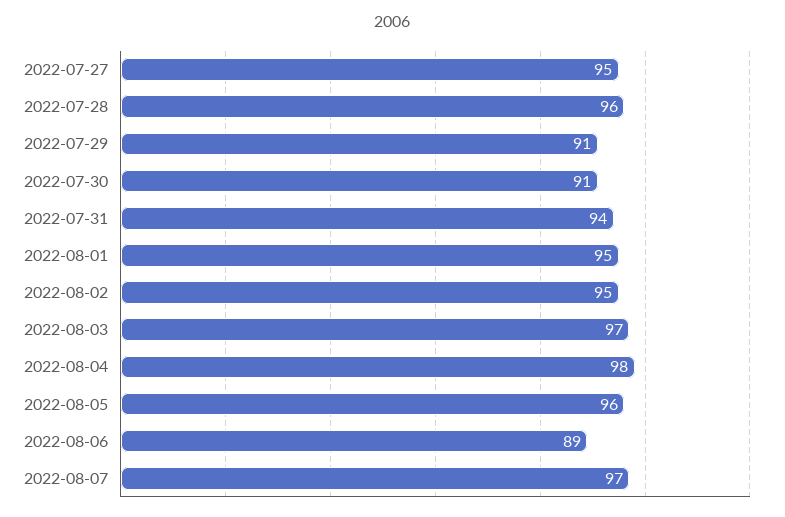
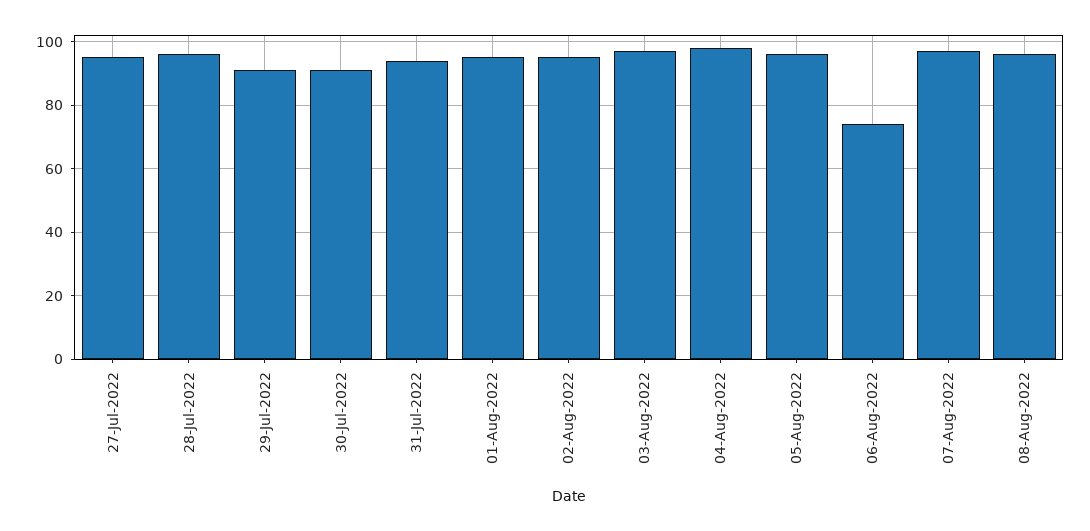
2022-08-06: 89 -> 75
08-Aug-2022: none -> 95

